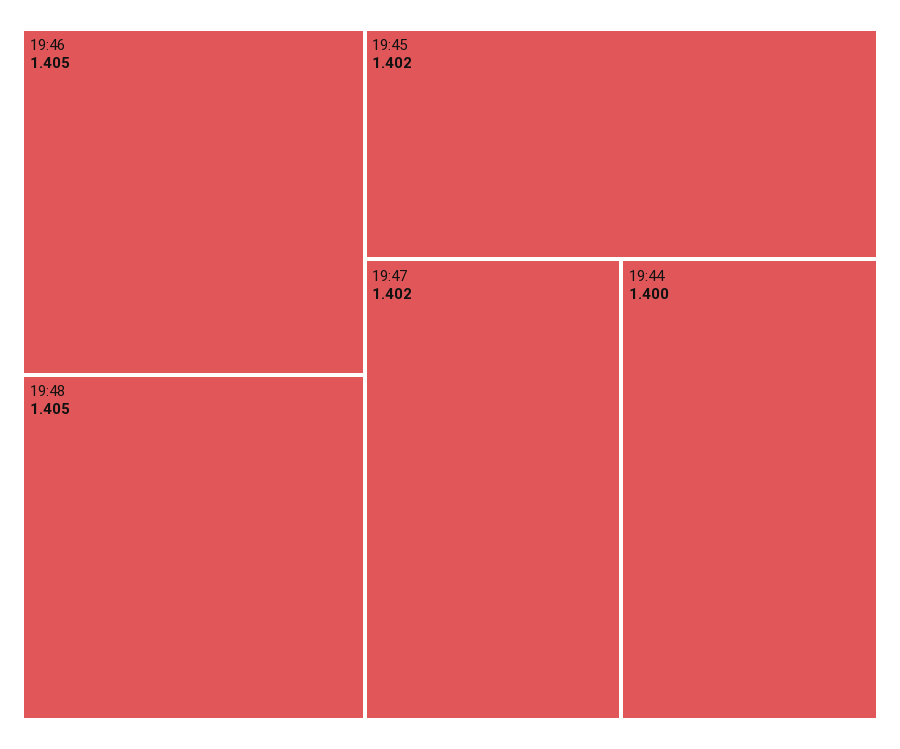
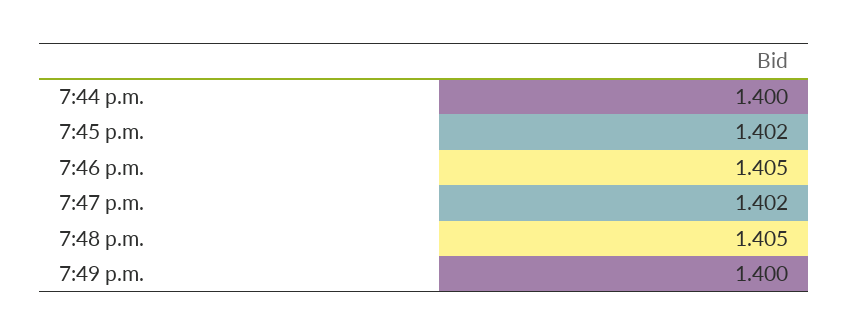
7:49 p.m.: none -> 1.4

